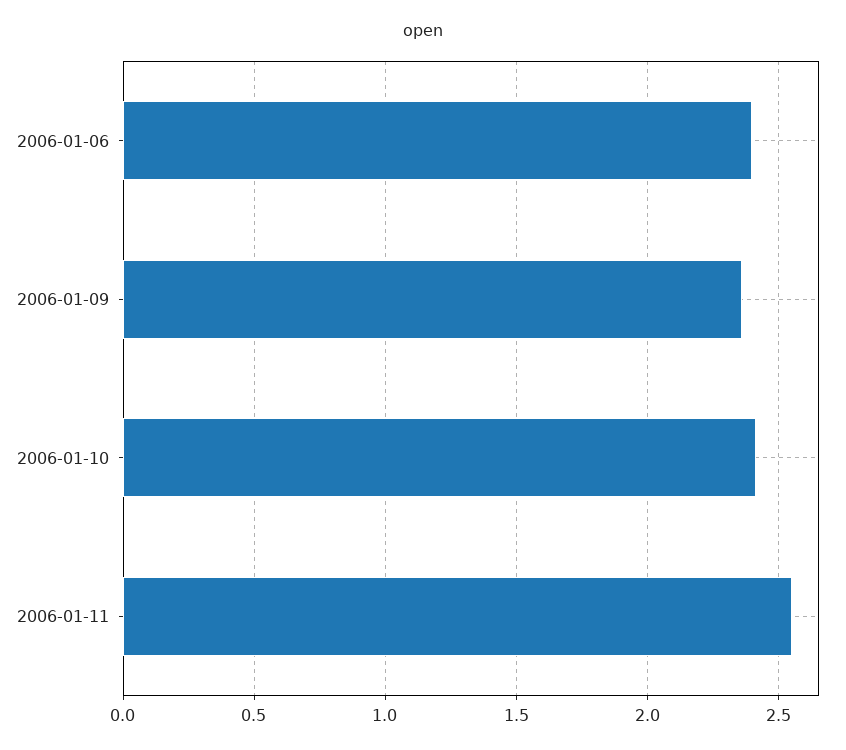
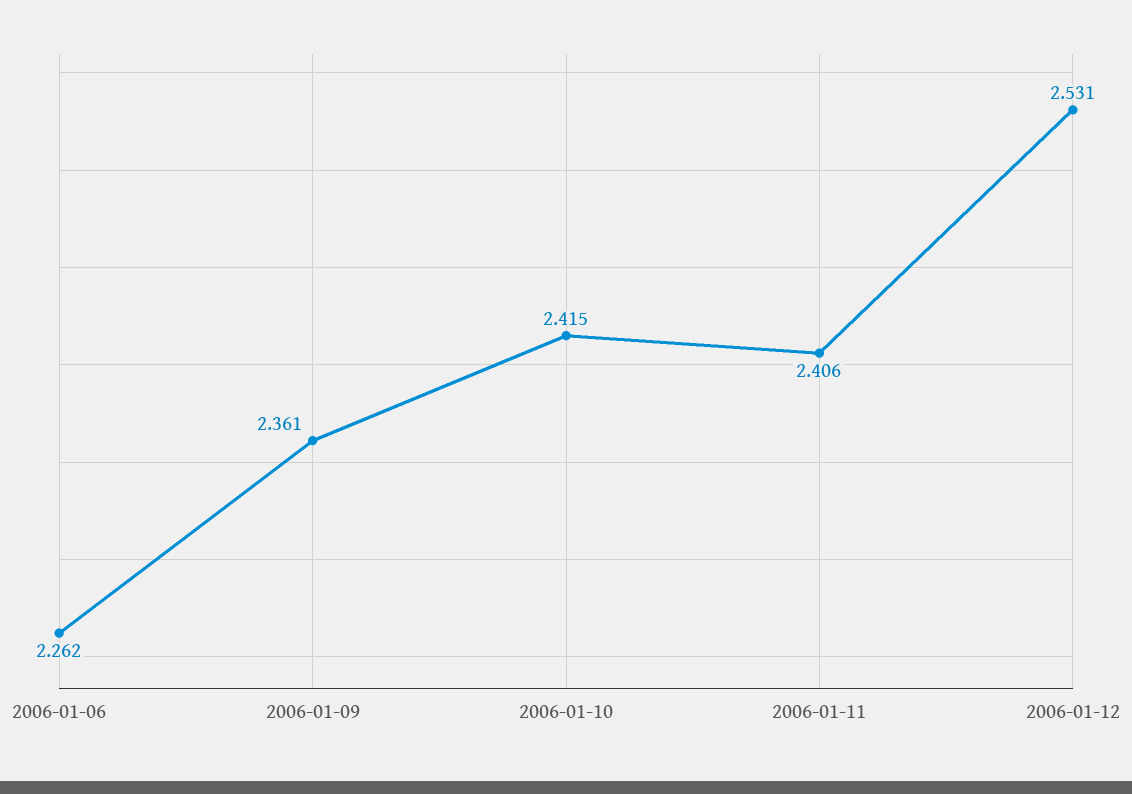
2006-01-06: 2.4 -> 2.262
2006-01-11: 2.55 -> 2.406
2006-01-12: none -> 2.531

